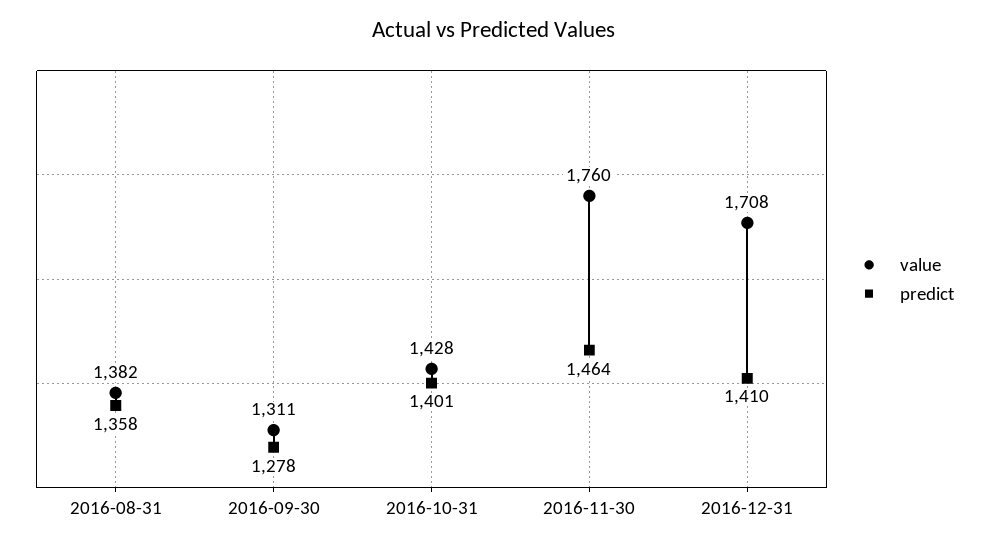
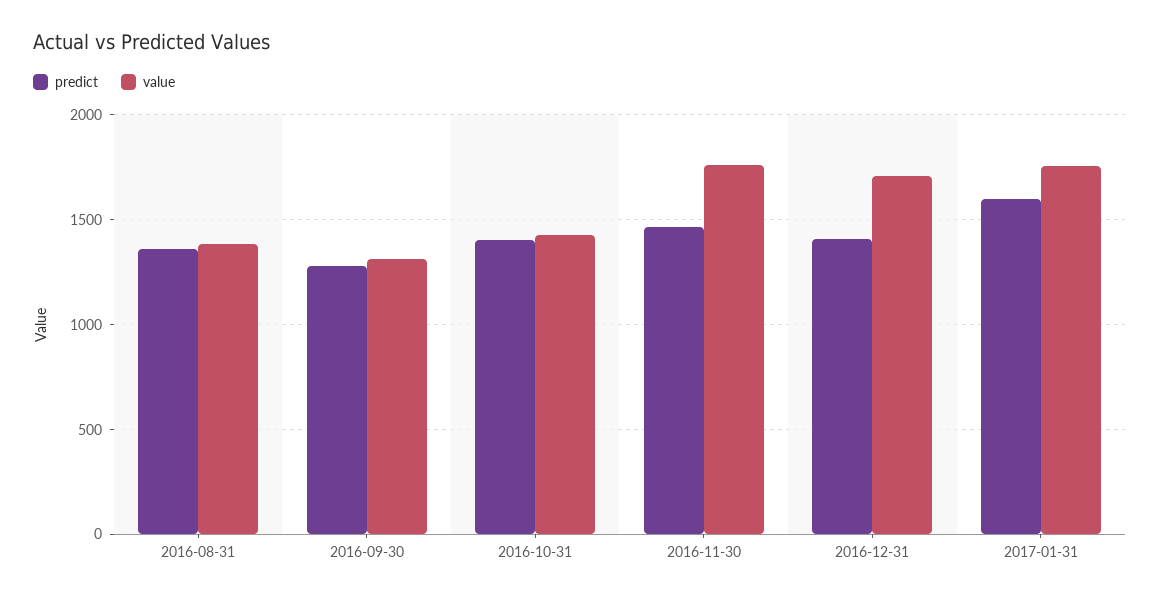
predict, 2017-01-31: none -> 1600
value, 2017-01-31: none -> 1750

